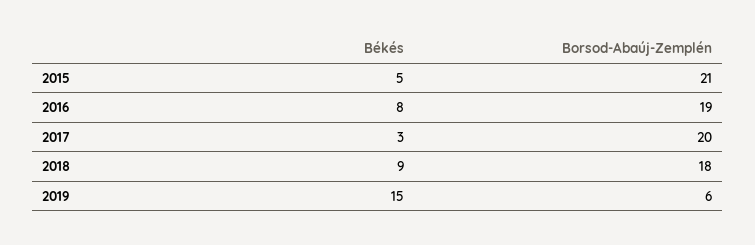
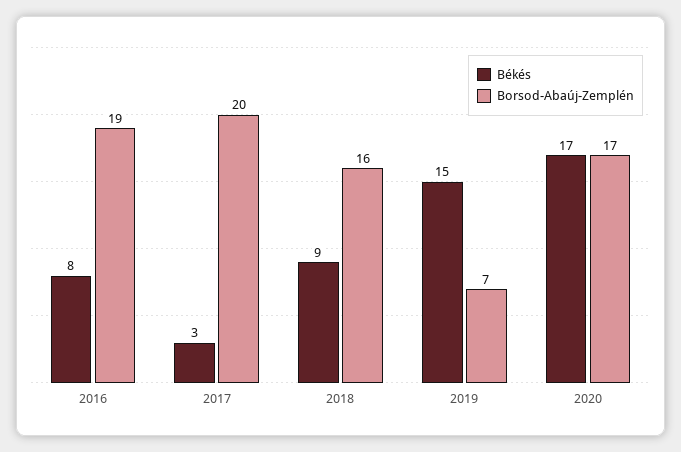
Békés, 2015: 5 -> none
Borsod-Abaúj-Zemplén, 2015: 21 -> none
Borsod-Abaúj-Zemplén, 2018: 18 -> 16
Borsod-Abaúj-Zemplén, 2019: 6 -> 7
Békés, 2020: none -> 17
Borsod-Abaúj-Zemplén, 2020: none -> 17

